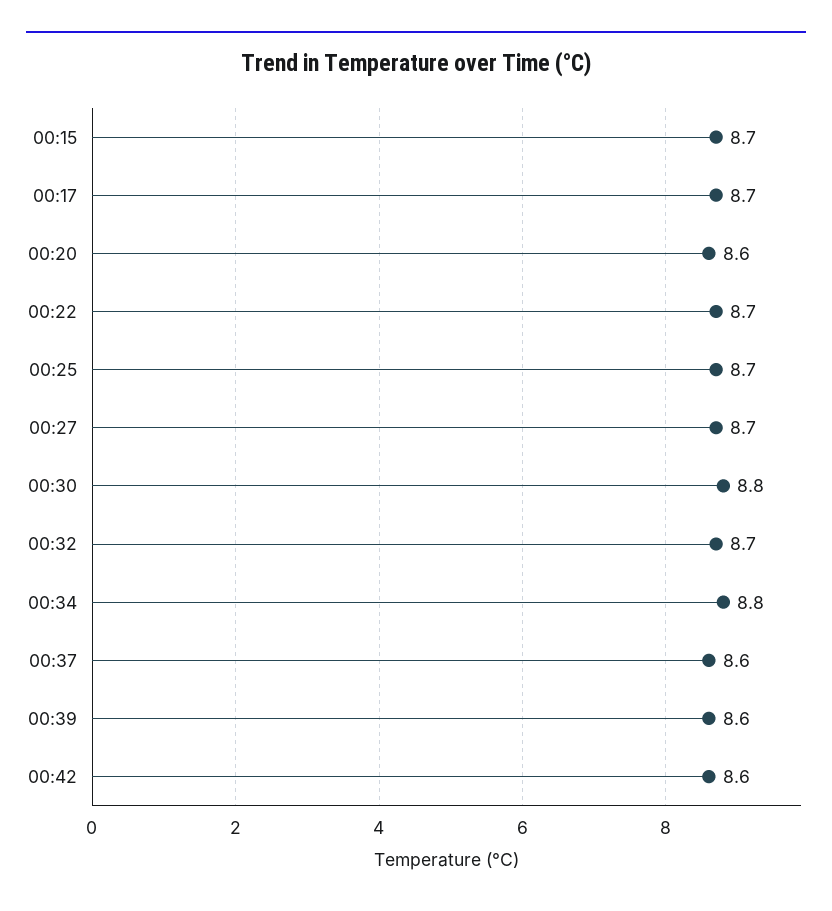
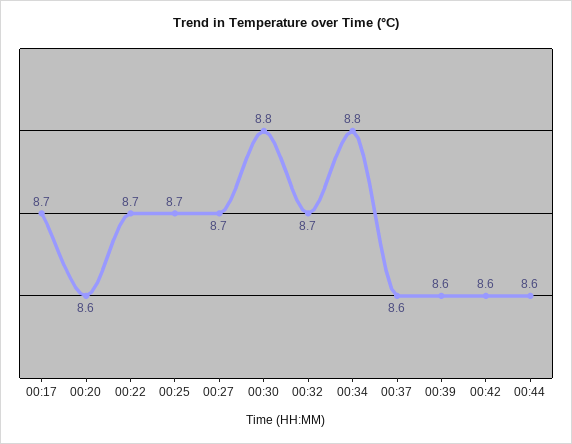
00:15: 8.7 -> none
00:44: none -> 8.6

